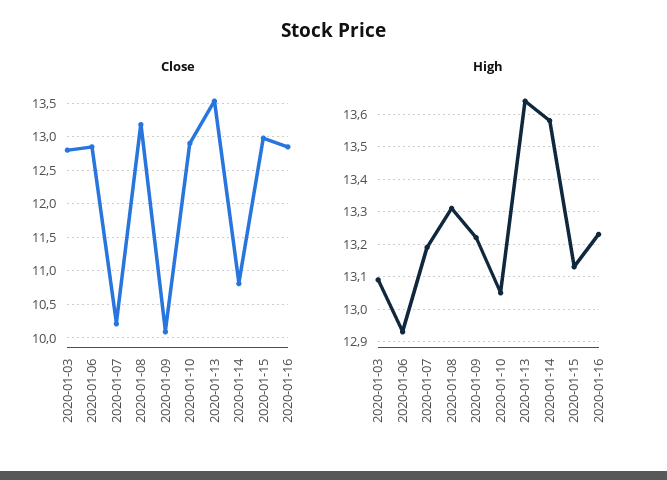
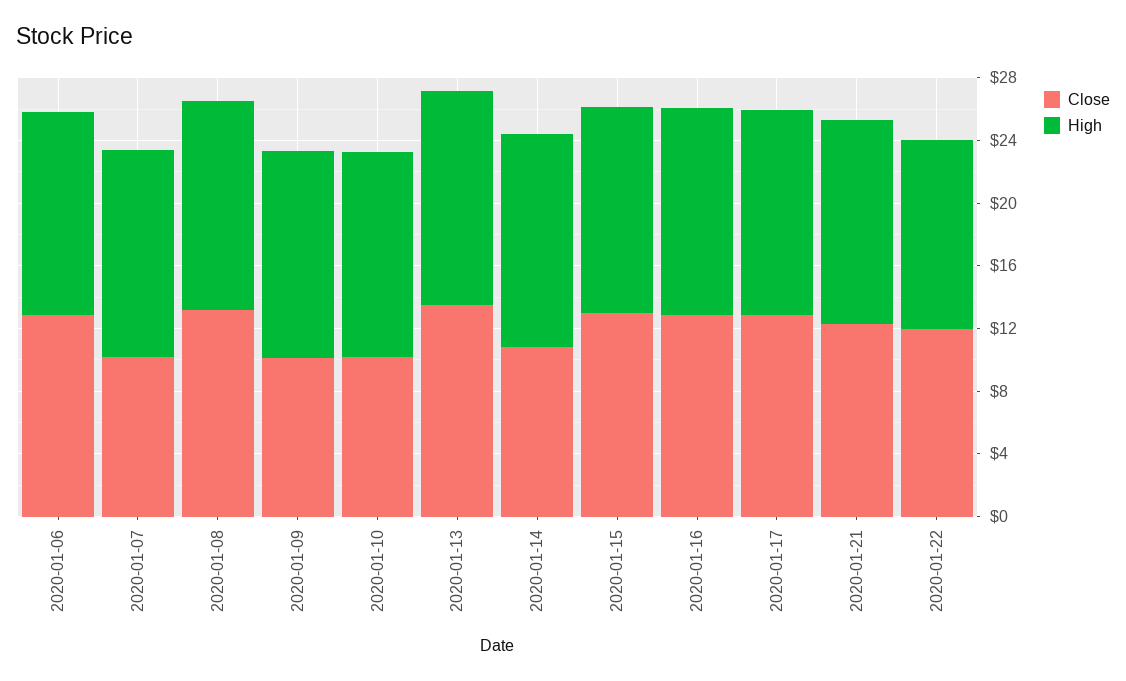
Close, 2020-01-03: 12.8 -> none
Close, 2020-01-10: 12.9 -> 10
High, 2020-01-03: 13.1 -> none
Close, 2020-01-17: none -> 13
High, 2020-01-17: none -> 13
Close, 2020-01-21: none -> 12
High, 2020-01-21: none -> 13
Close, 2020-01-22: none -> 12
High, 2020-01-22: none -> 12

